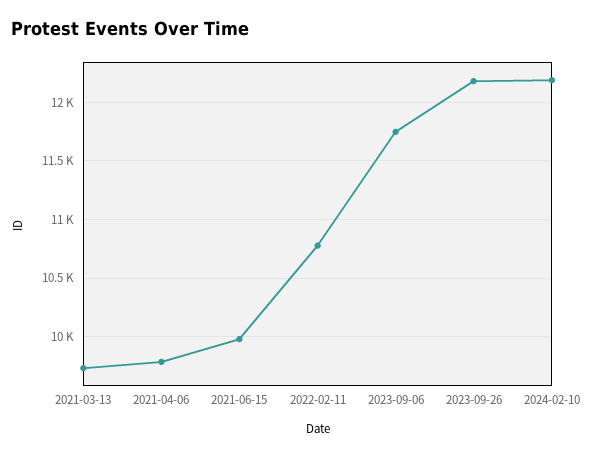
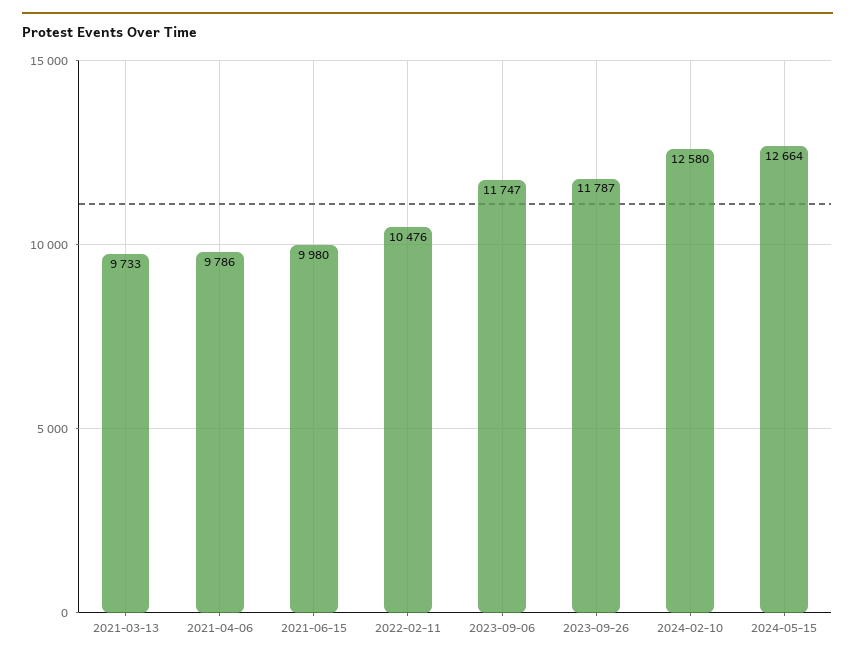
2022-02-11: 10800 -> 10476
2023-09-26: 12200 -> 11787
2024-02-10: 12200 -> 12580
2024-05-15: none -> 12664

